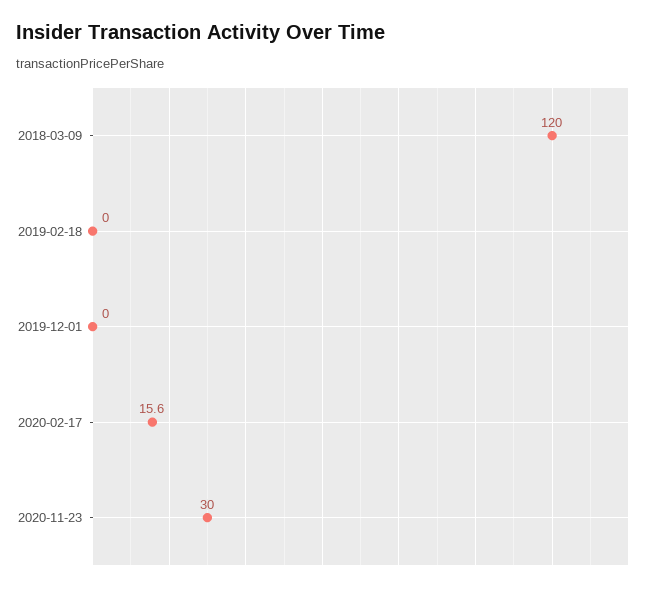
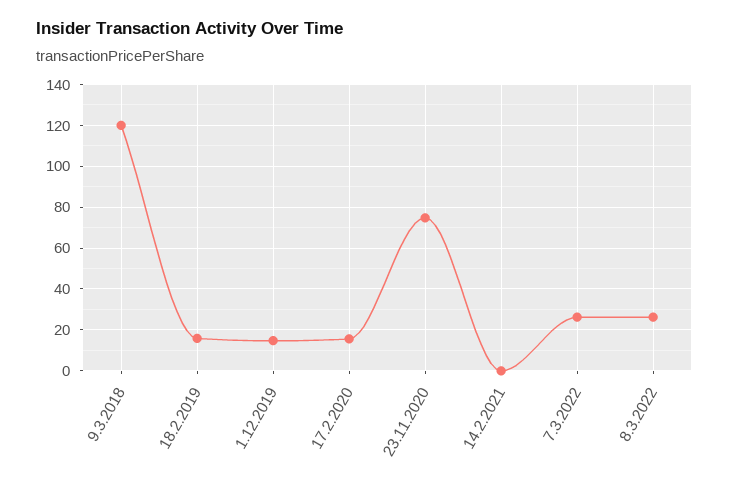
2019-02-18: 0 -> 15
2019-12-01: 0 -> 15
2020-11-23: 30 -> 75
14.2.2021: none -> 0
7.3.2022: none -> 25
8.3.2022: none -> 25

